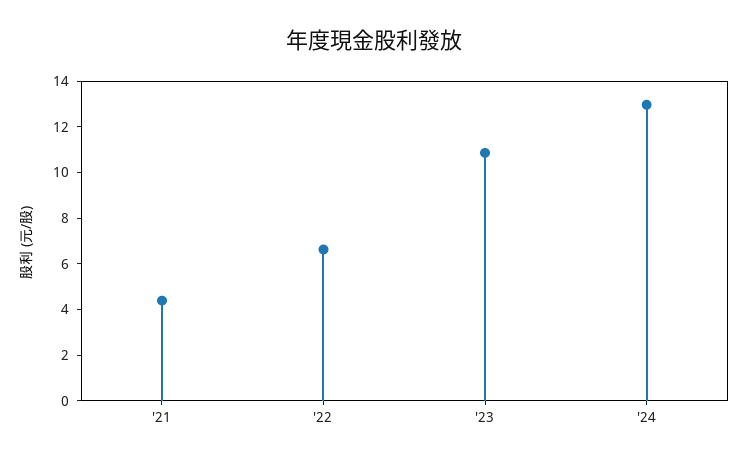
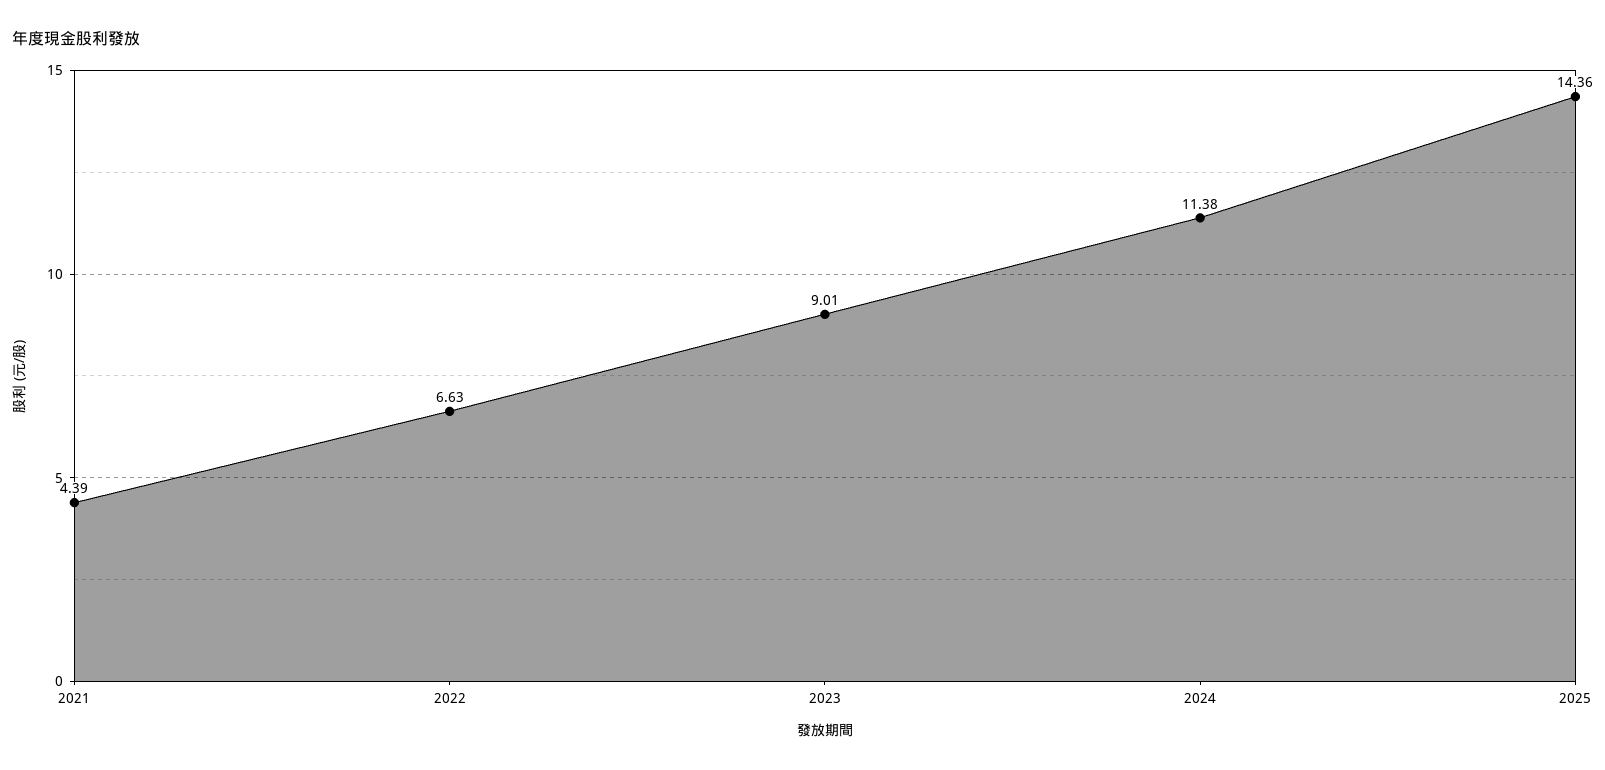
'23: 11 -> 9.01
'24: 13 -> 11.38
2025: none -> 14.36

